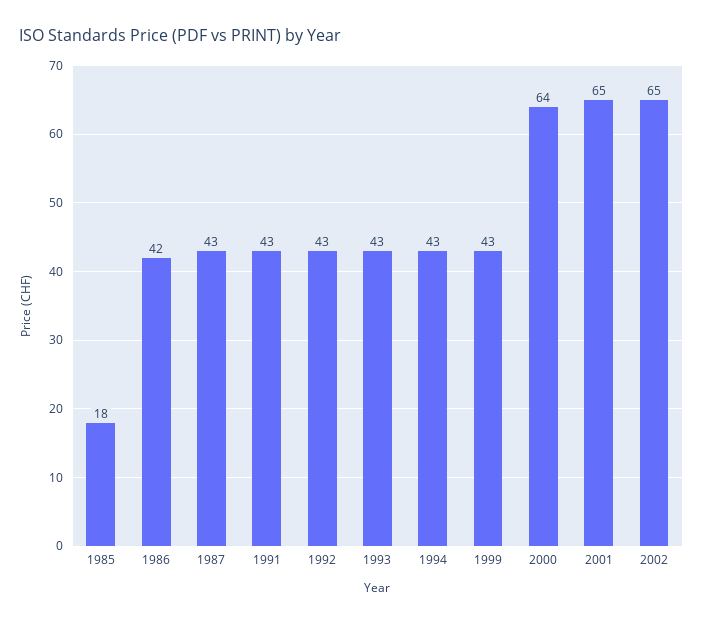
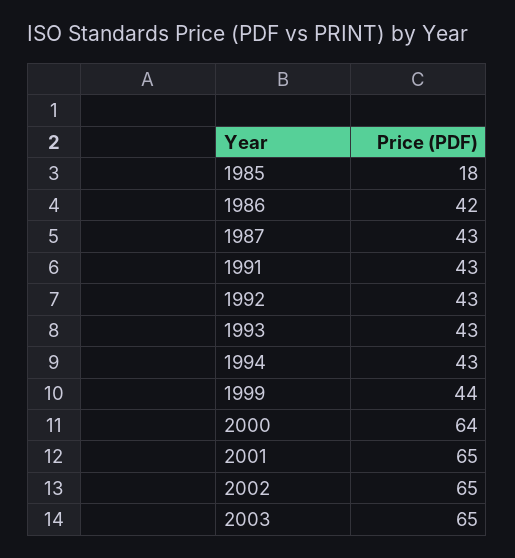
1999: 43 -> 44
2003: none -> 65

